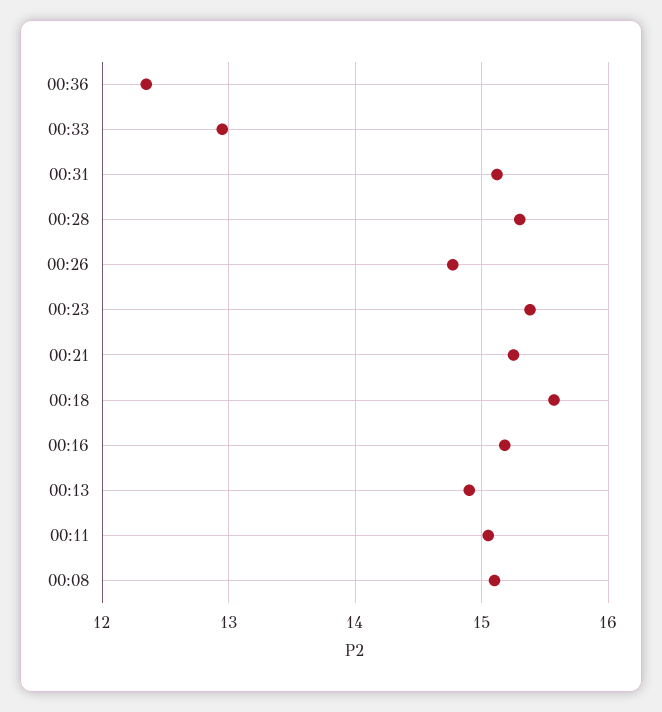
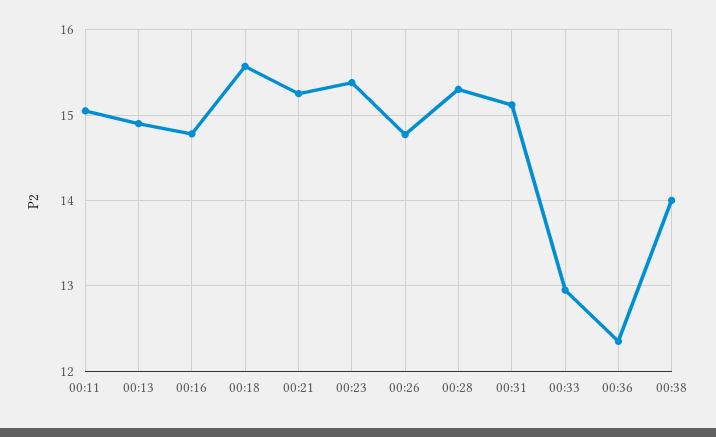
00:16: 15.2 -> 14.8
00:08: 15.1 -> none
00:38: none -> 14

